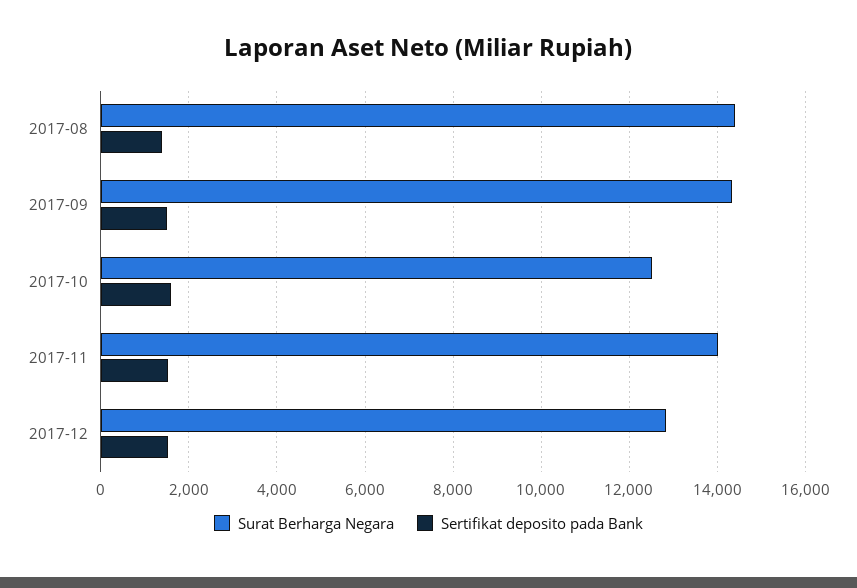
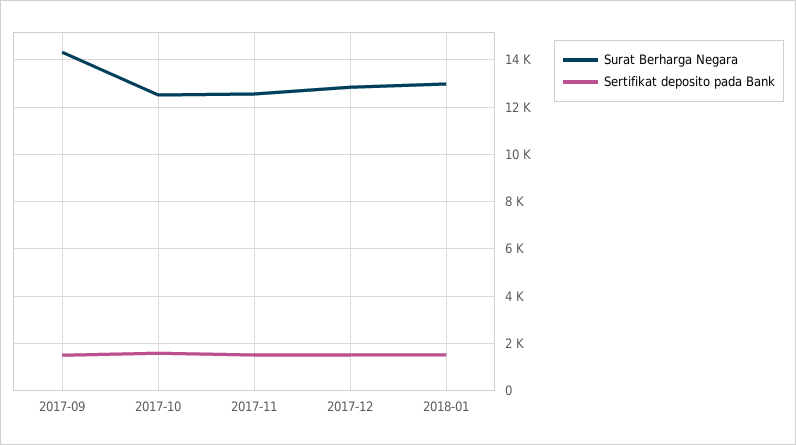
Surat Berharga Negara, 2017-08: 14400 -> none
Sertifikat deposito pada Bank, 2017-08: 1400 -> none
Surat Berharga Negara, 2017-11: 14000 -> 12500
Surat Berharga Negara, 2018-01: none -> 13000
Sertifikat deposito pada Bank, 2018-01: none -> 1500

